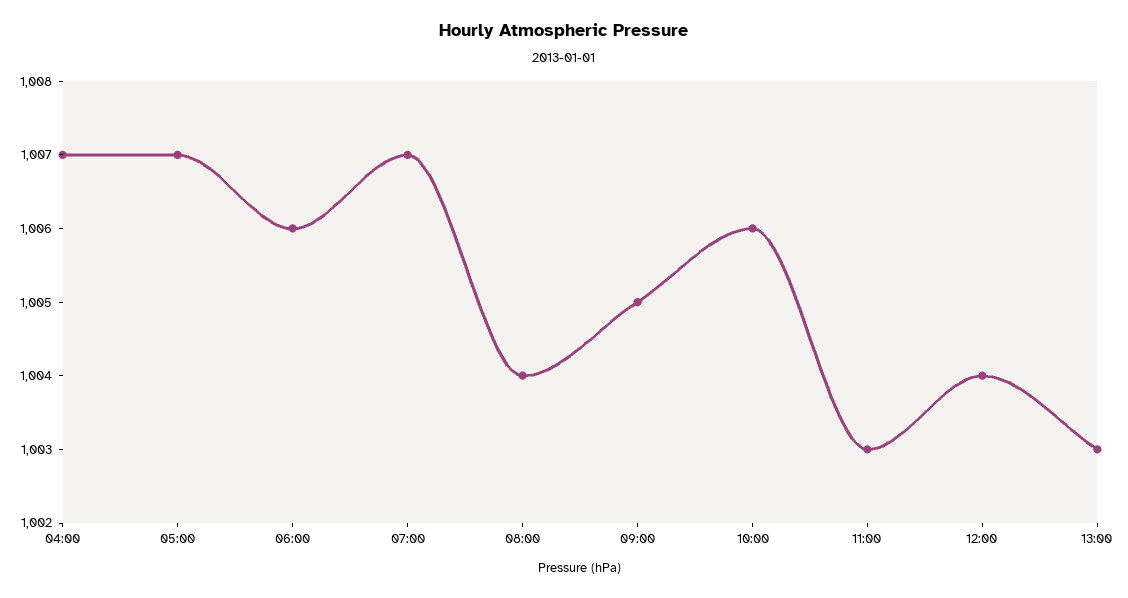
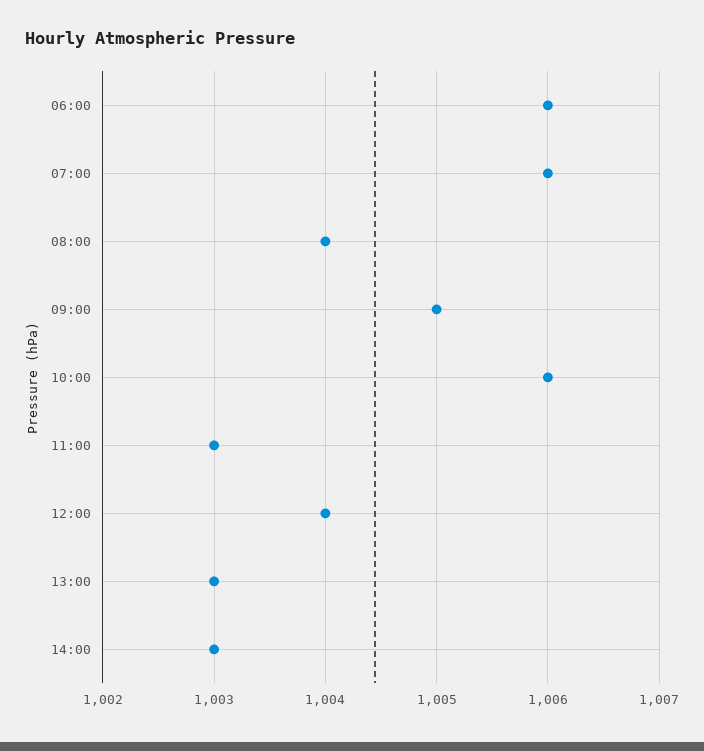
04:00: 1007 -> none
05:00: 1007 -> none
07:00: 1007 -> 1006
14:00: none -> 1003

